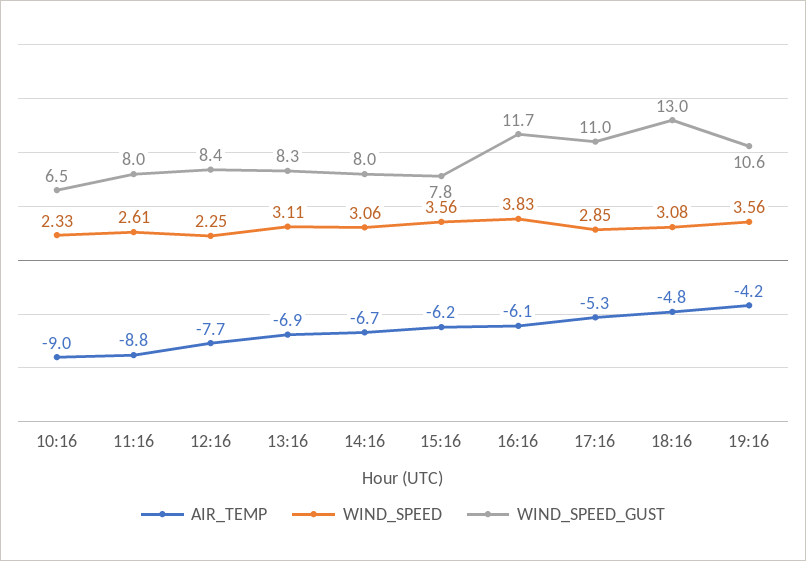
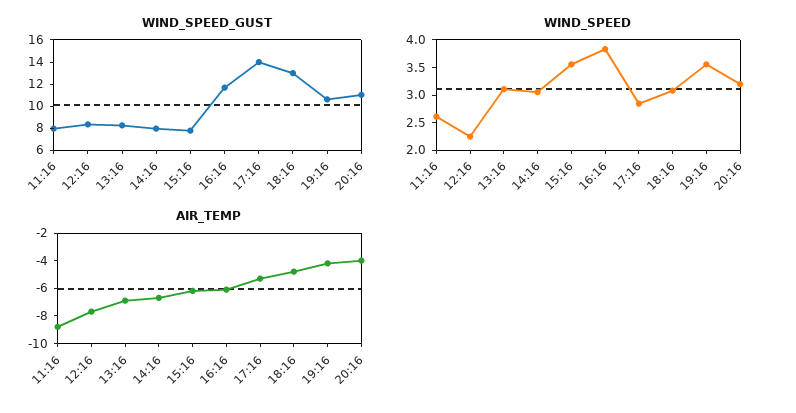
AIR_TEMP, 10:16: -9 -> none
WIND_SPEED, 10:16: 2.33 -> none
WIND_SPEED_GUST, 10:16: 6.5 -> none
WIND_SPEED_GUST, 17:16: 11 -> 14
WIND_SPEED_GUST, 20:16: none -> 11
WIND_SPEED, 20:16: none -> 3.25
AIR_TEMP, 20:16: none -> -4

